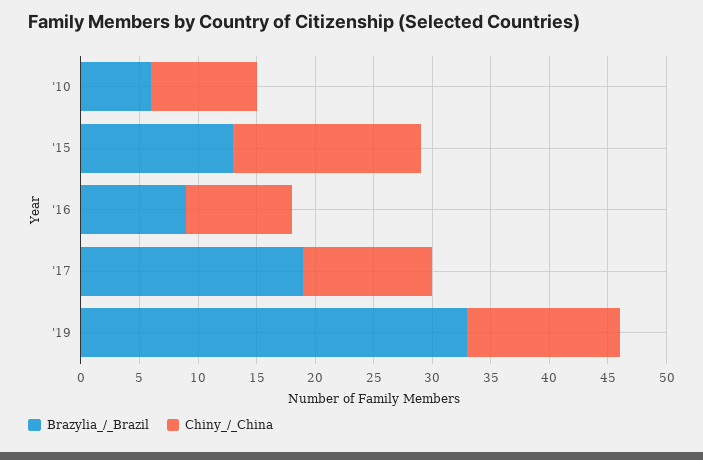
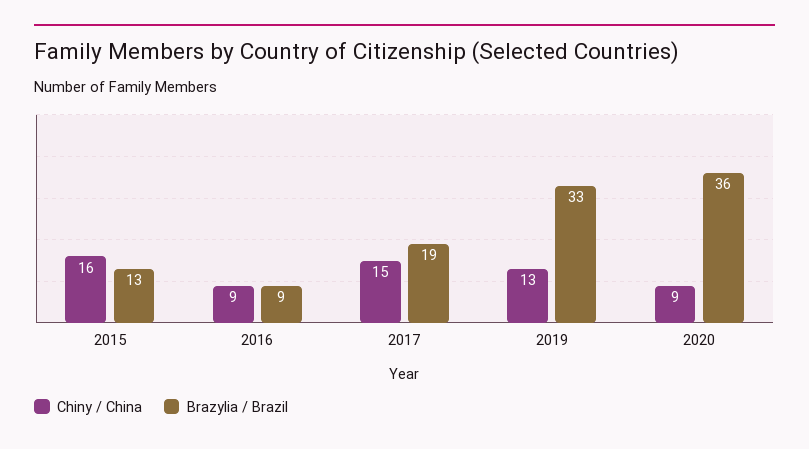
Brazylia_/_Brazil, '10: 6 -> none
Chiny_/_China, '10: 9 -> none
Chiny_/_China, '17: 11 -> 15
Chiny_/_China, 2020: none -> 9
Brazylia_/_Brazil, 2020: none -> 36

